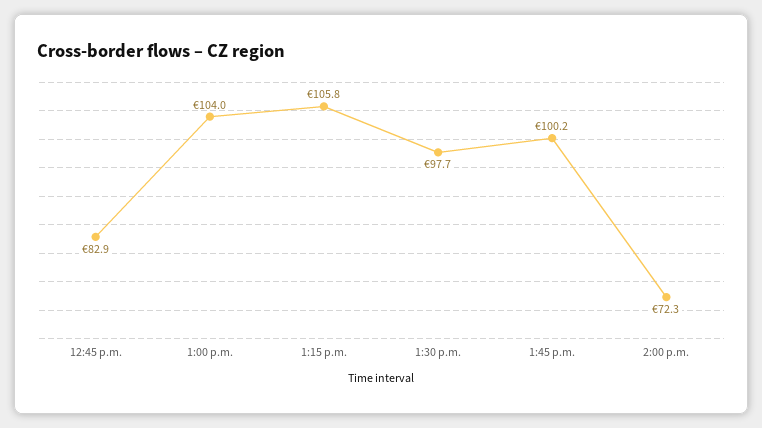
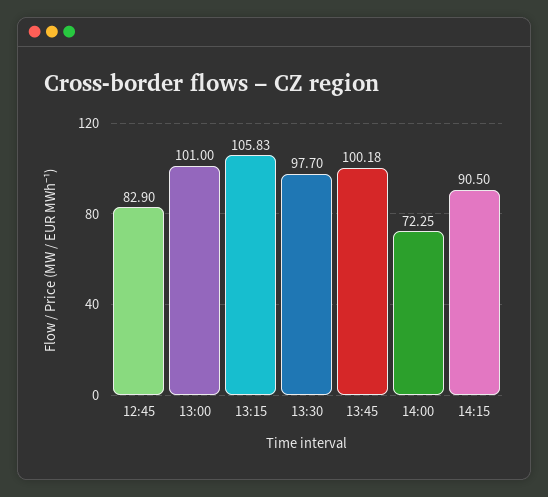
1:00 p.m.: 104 -> 101
14:15: none -> 90.5

